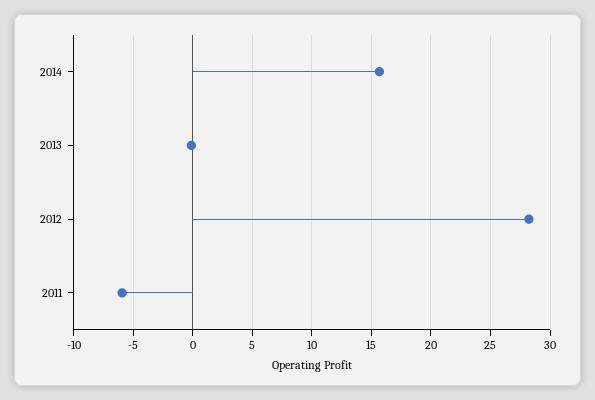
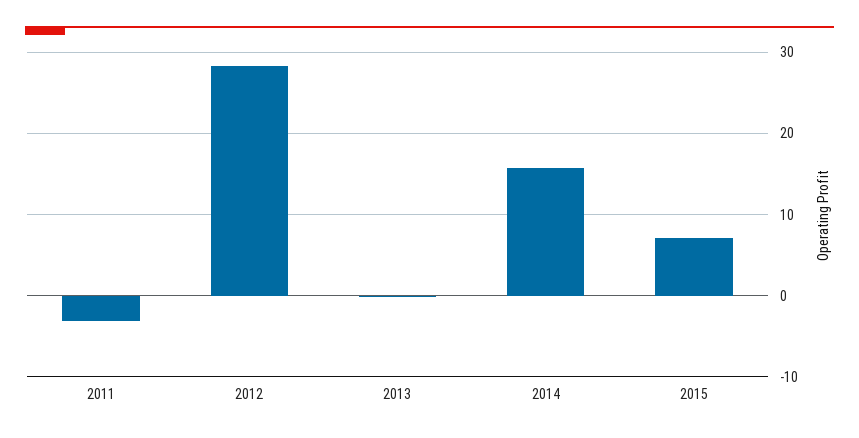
2011: -6 -> -3
2015: none -> 7

